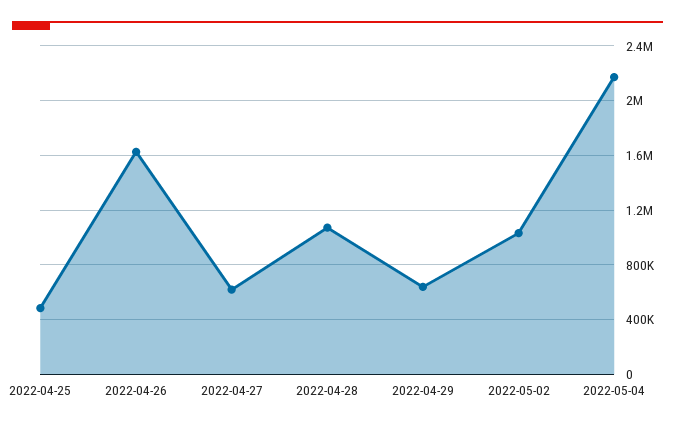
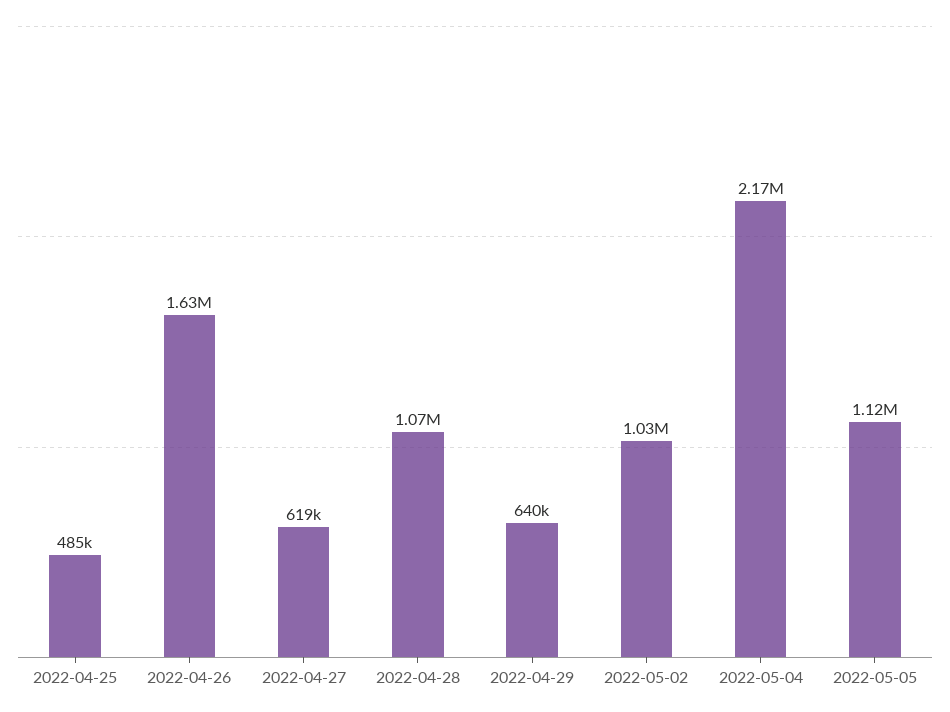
2022-05-05: none -> 1120000

